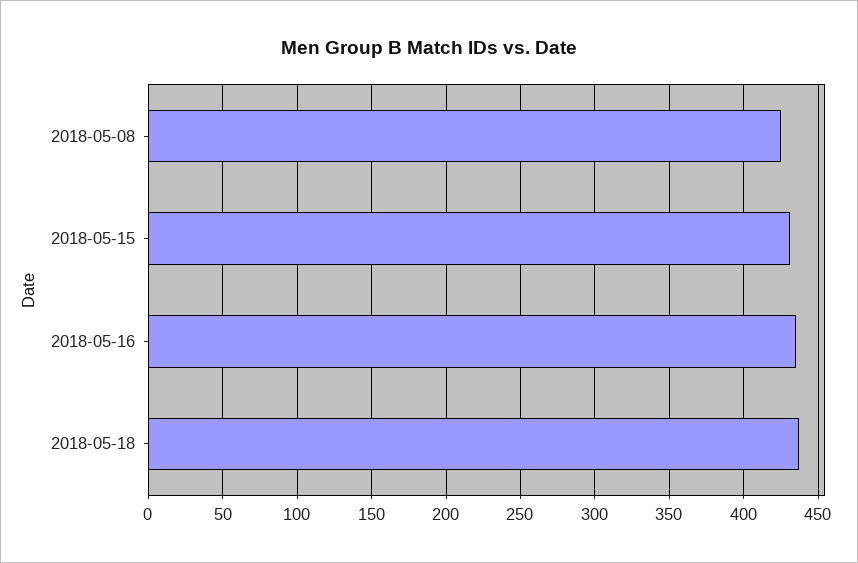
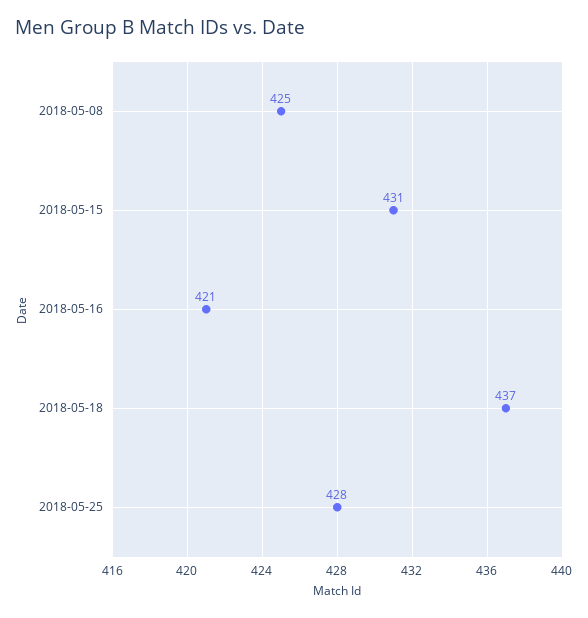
2018-05-16: 435 -> 421
2018-05-25: none -> 428

